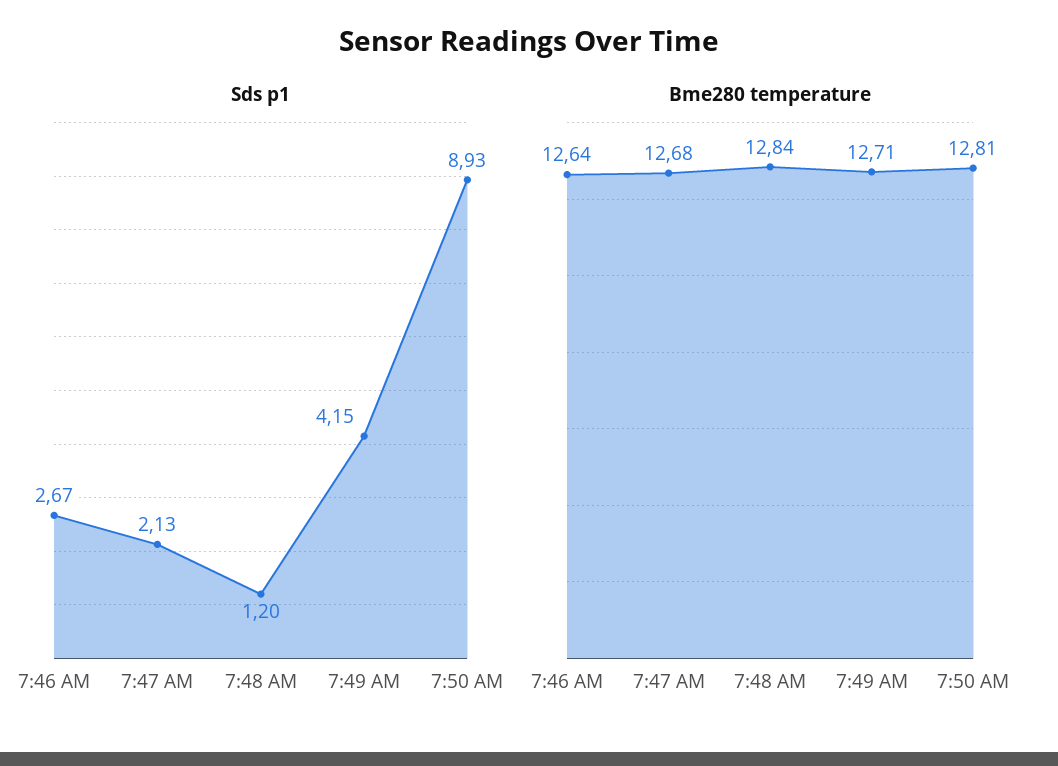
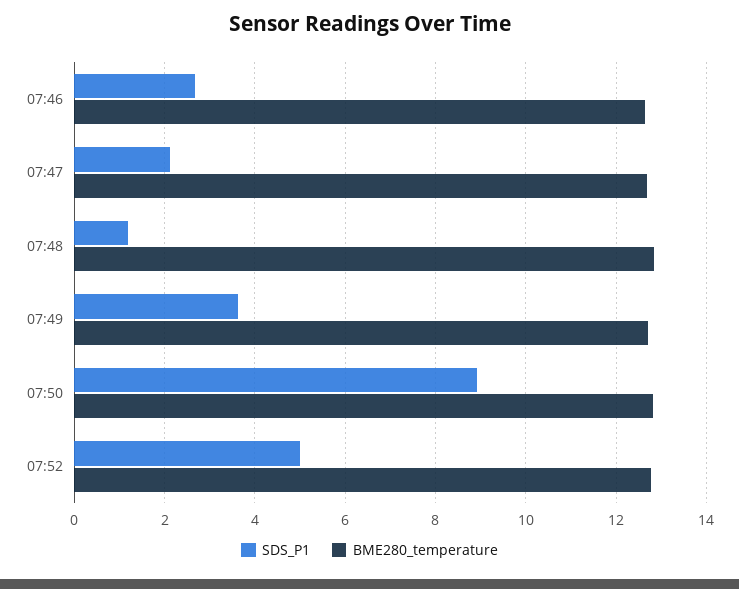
Sds p1, 7:49 AM: 4.15 -> 3.6
Sds p1, 07:52: none -> 5
Bme280 temperature, 07:52: none -> 12.8

